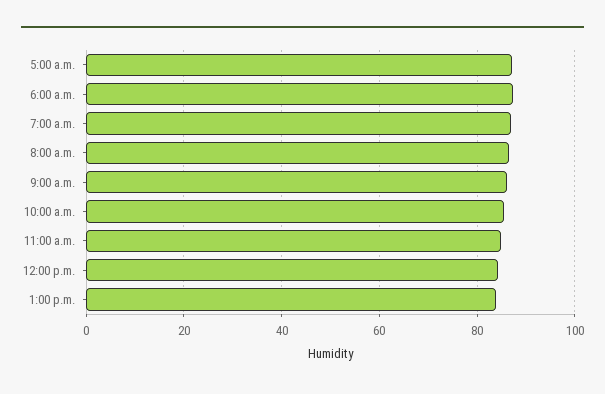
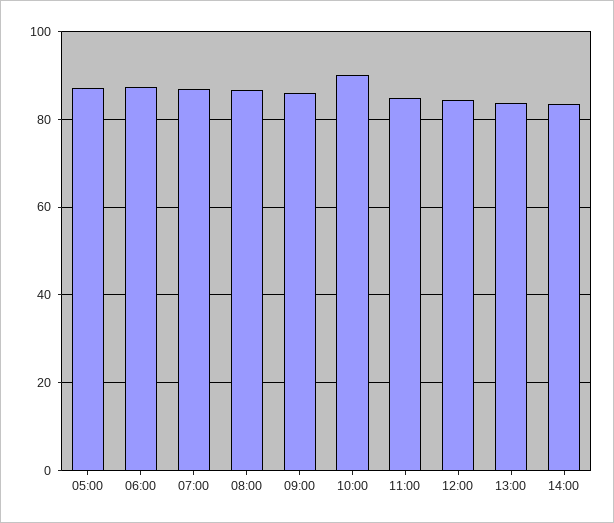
10:00 a.m.: 86 -> 90
14:00: none -> 84

